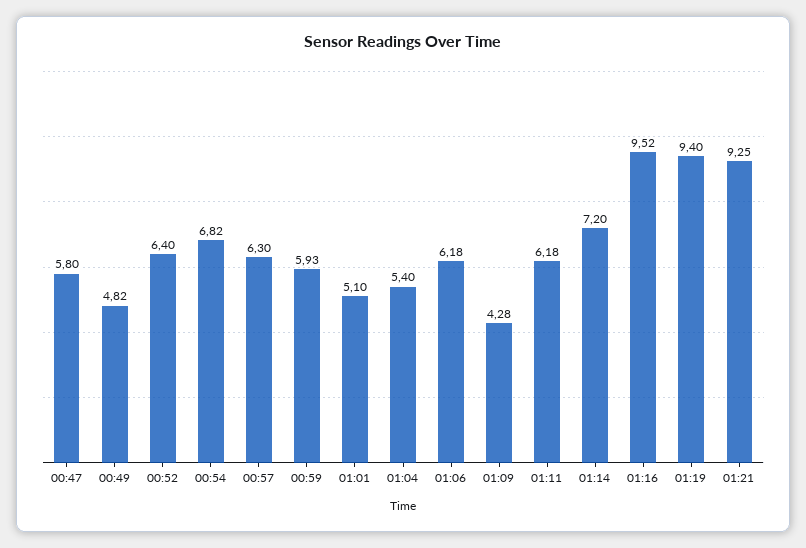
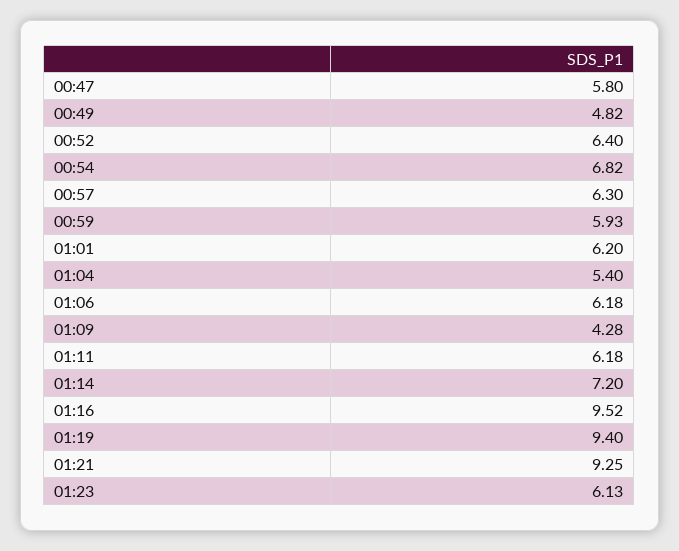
01:01: 5.1 -> 6.2
01:23: none -> 6.13

